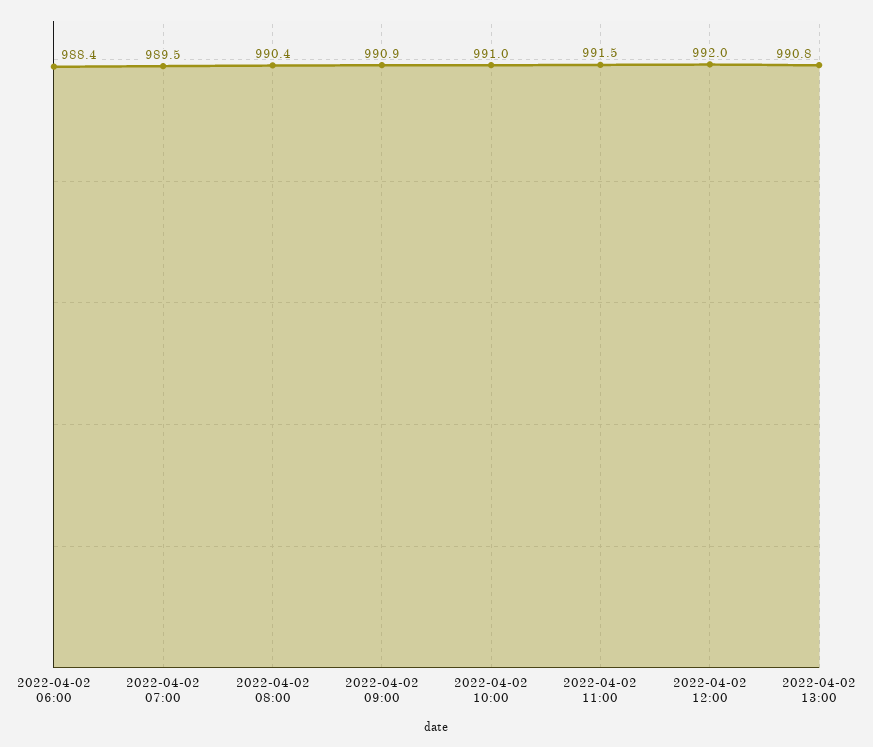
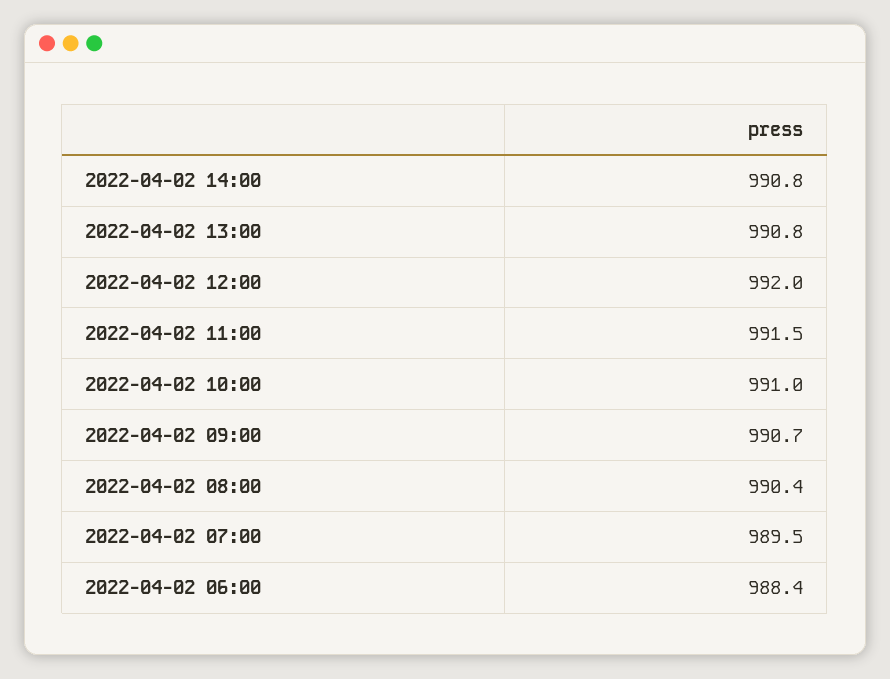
2022-04-02 09:00: 990.9 -> 990.7
2022-04-02 14:00: none -> 990.8

